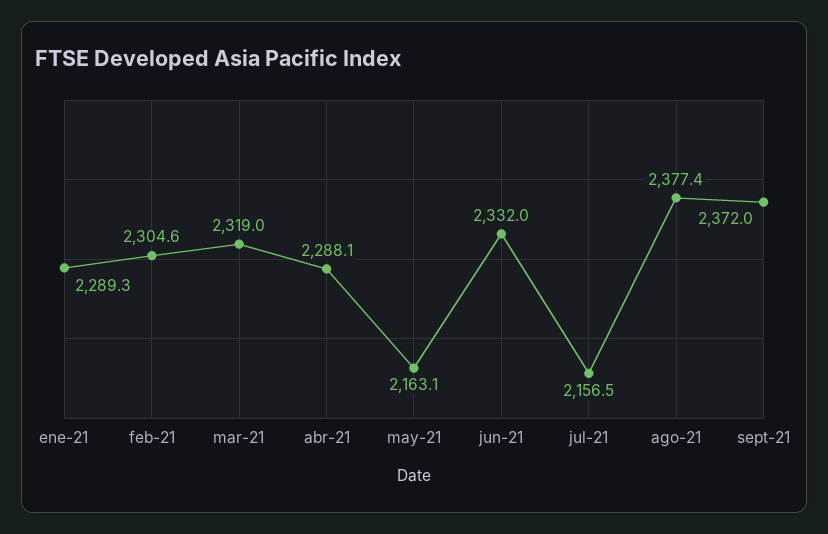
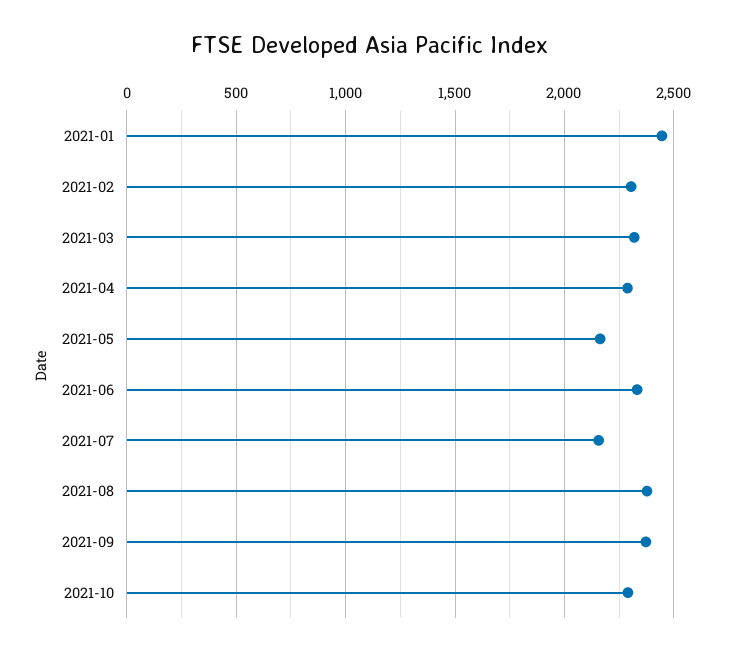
ene-21: 2289.3 -> 2450
2021-10: none -> 2300

